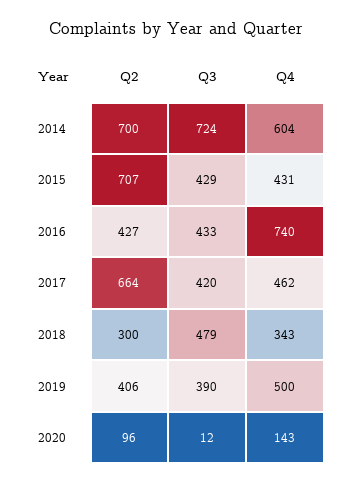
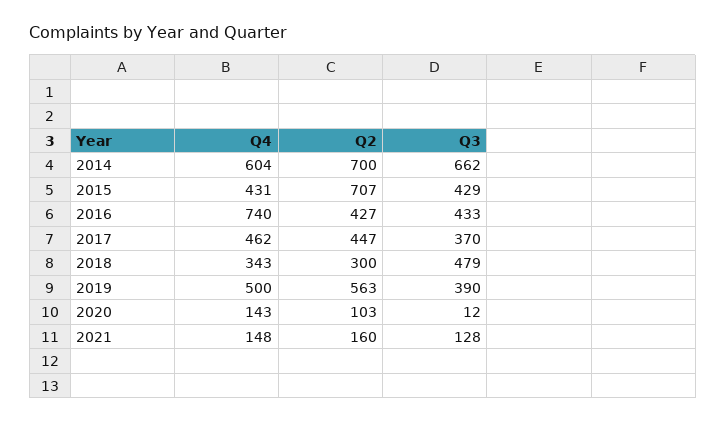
Q3, 2014: 724 -> 662
Q2, 2017: 664 -> 447
Q3, 2017: 420 -> 370
Q2, 2019: 406 -> 563
Q2, 2020: 96 -> 103
Q4, 2021: none -> 148
Q2, 2021: none -> 160
Q3, 2021: none -> 128

